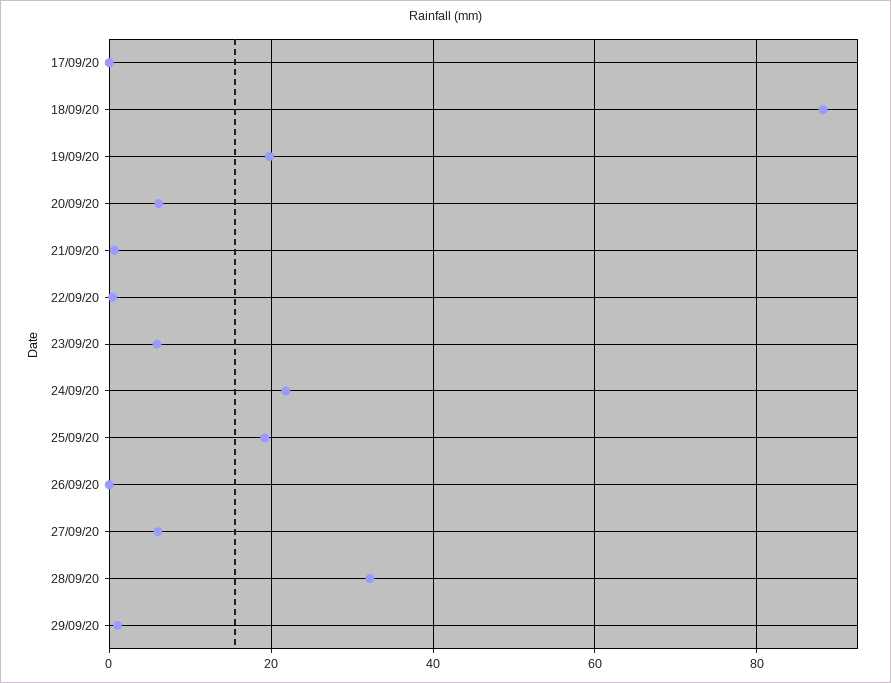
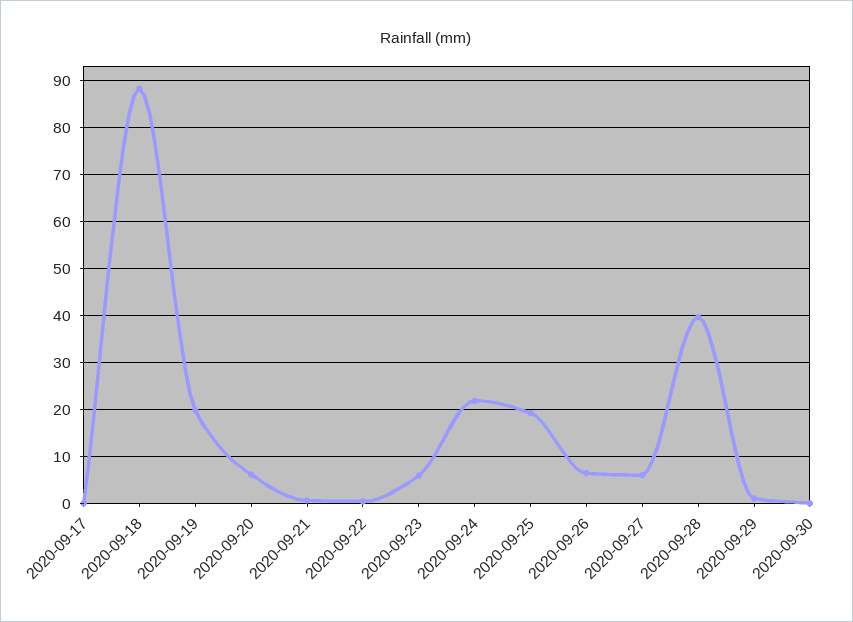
26/09/20: 0 -> 6
28/09/20: 32 -> 40
2020-09-30: none -> 0

